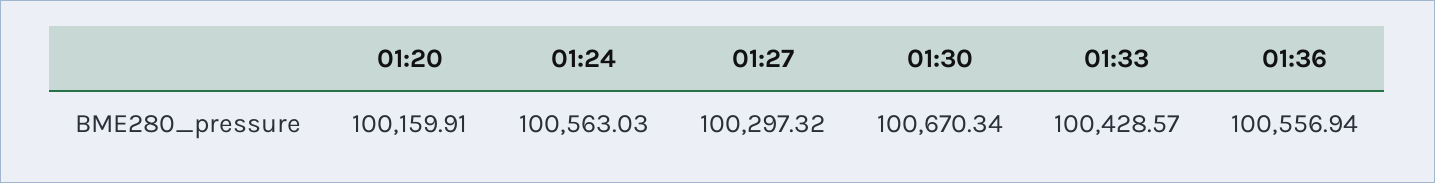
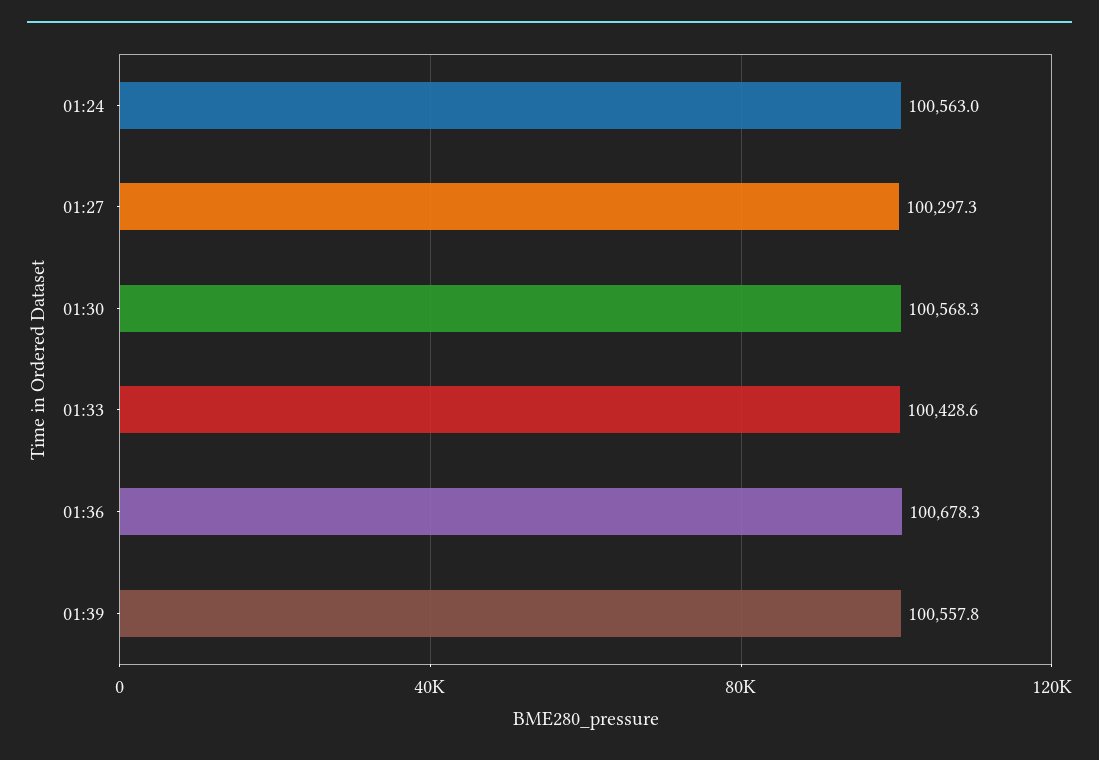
01:20: 100159.91 -> none
01:30: 100670.34 -> 100568.3
01:36: 100556.94 -> 100678.3
01:39: none -> 100557.8

